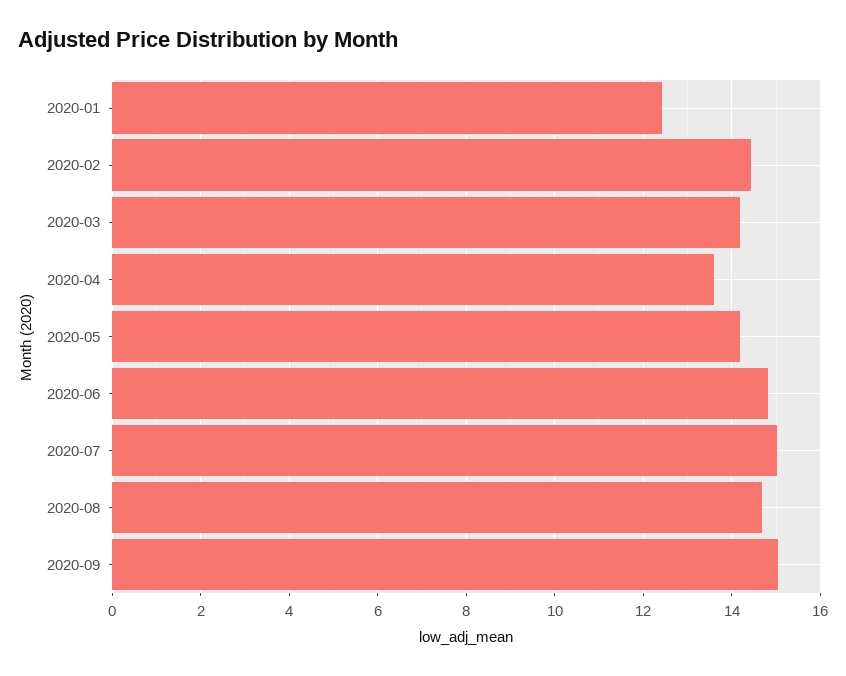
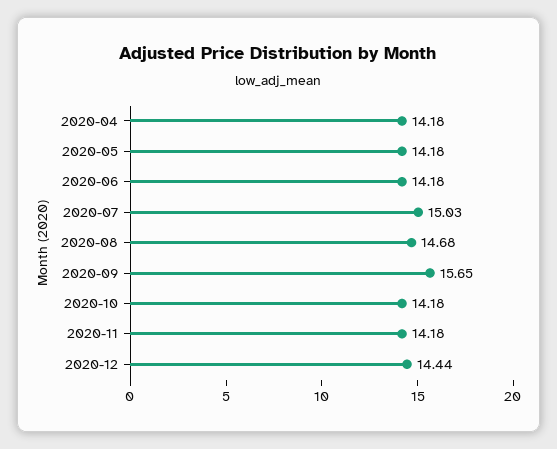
2020-01: 12.4 -> none
2020-02: 14.4 -> none
2020-03: 14.2 -> none
2020-04: 13.6 -> 14.18
2020-06: 14.8 -> 14.18
2020-09: 15 -> 15.65
2020-10: none -> 14.18
2020-11: none -> 14.18
2020-12: none -> 14.44

